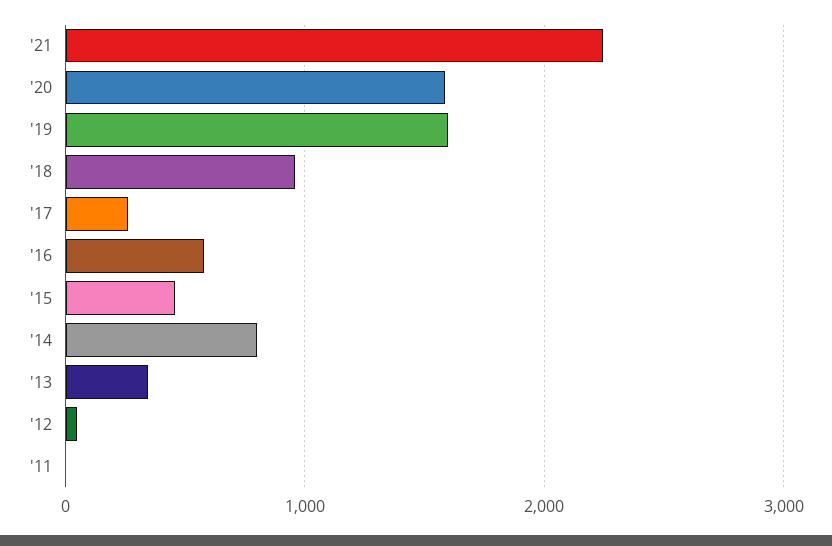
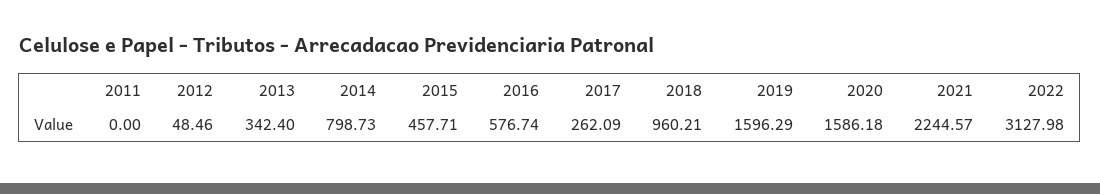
2022: none -> 3127.98

